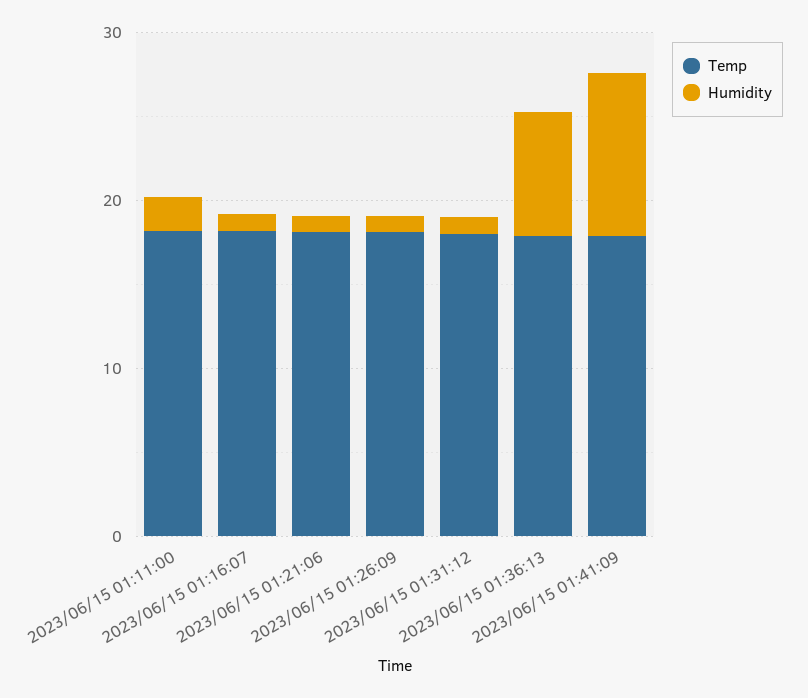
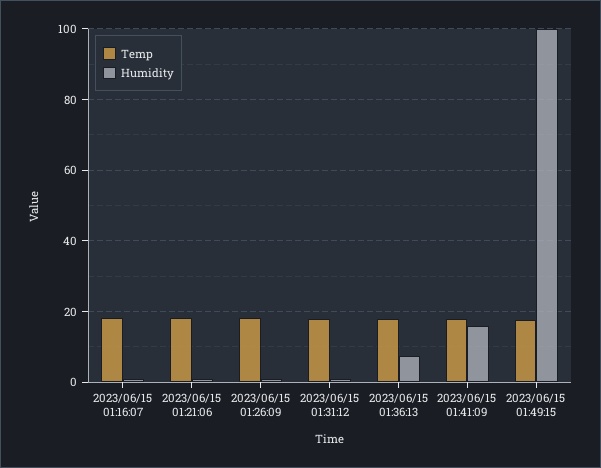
Temp, 2023/06/15 01:11:00: 18 -> none
Humidity, 2023/06/15 01:11:00: 2 -> none
Humidity, 2023/06/15 01:41:09: 10 -> 16
Temp, 2023/06/15 01:49:15: none -> 18
Humidity, 2023/06/15 01:49:15: none -> 100

